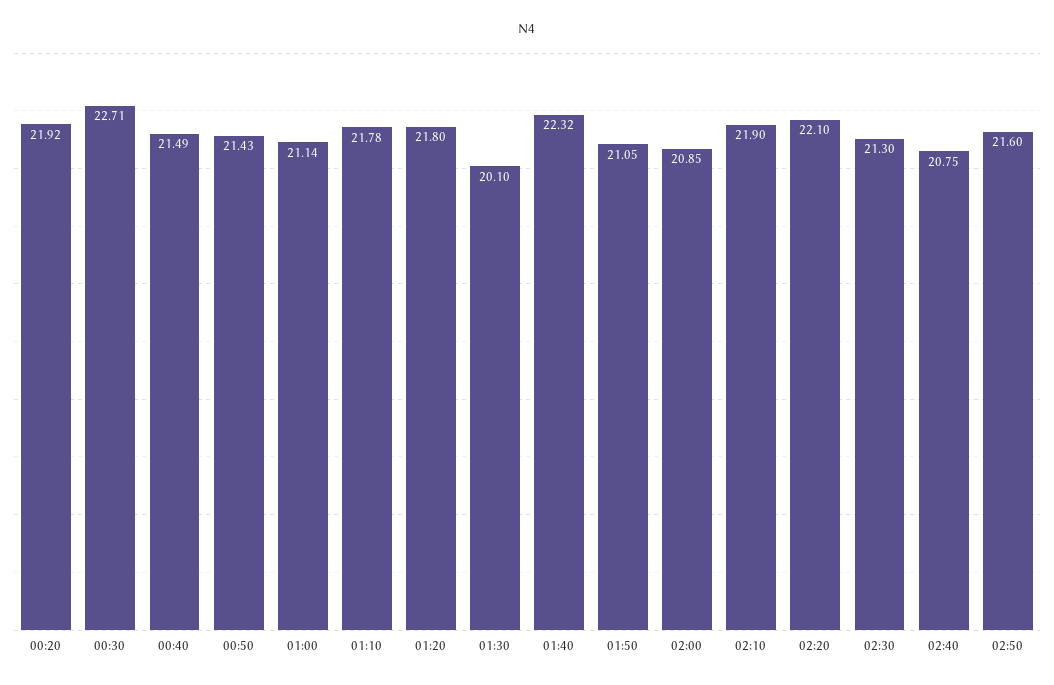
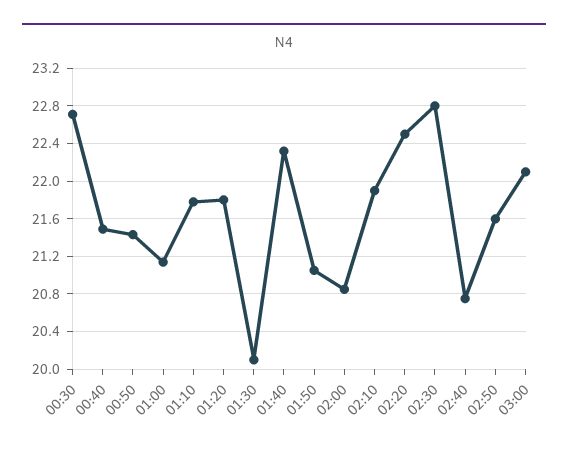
00:20: 21.92 -> none
02:20: 22.1 -> 22.5
02:30: 21.3 -> 22.8
03:00: none -> 22.1

